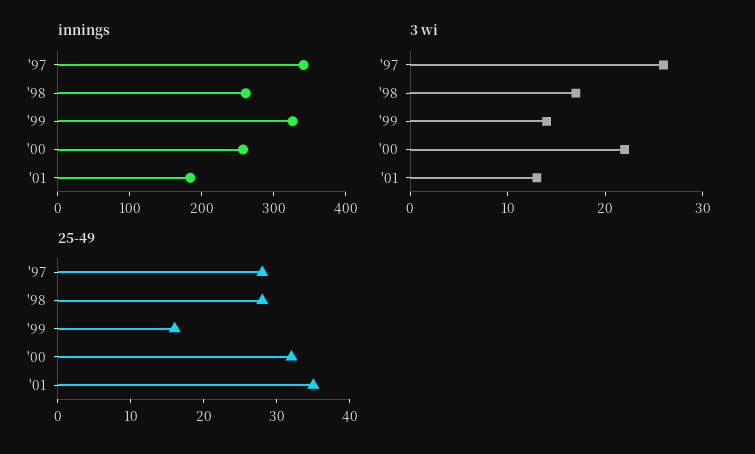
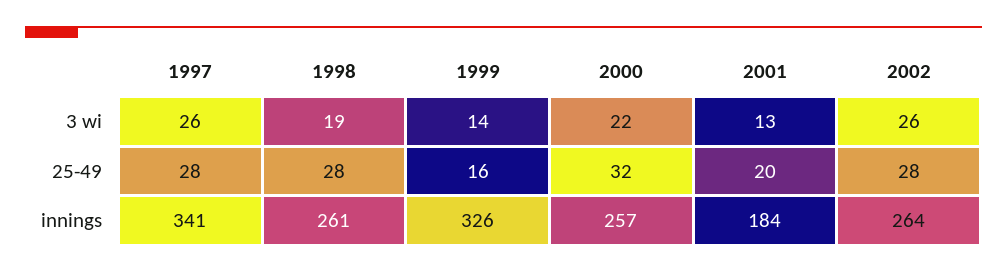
3 wi, '98: 17 -> 19
25-49, '01: 35 -> 20
3 wi, 2002: none -> 26
25-49, 2002: none -> 28
innings, 2002: none -> 264

